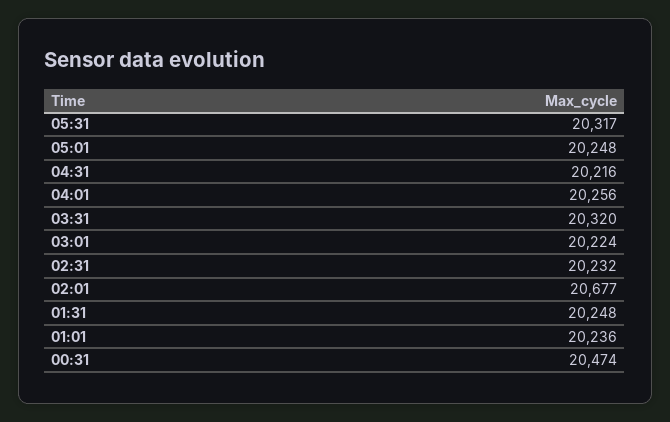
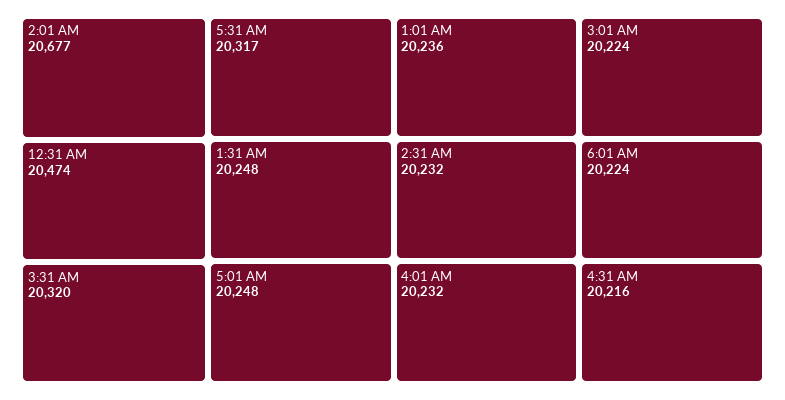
04:01: 20256 -> 20232
6:01 AM: none -> 20224

